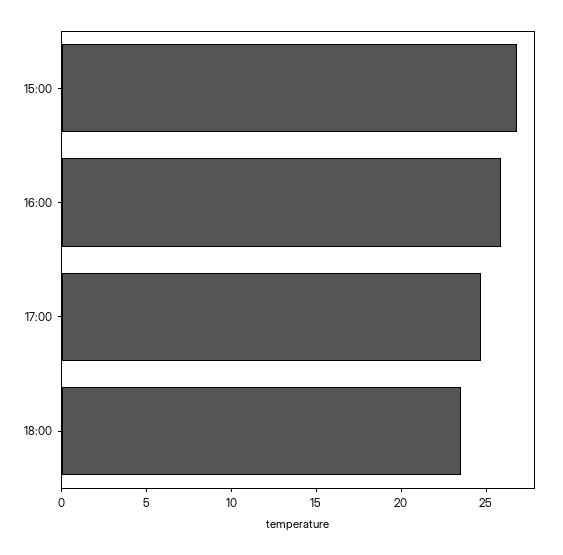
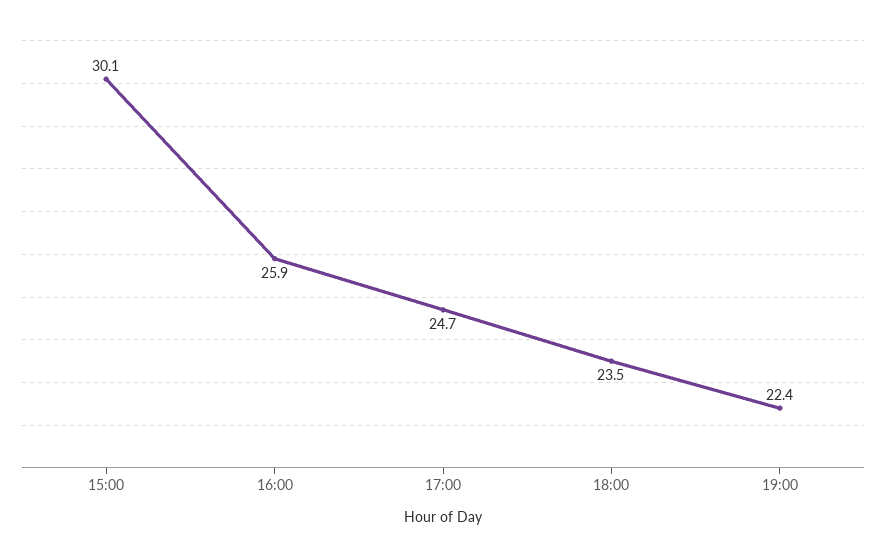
15:00: 27 -> 30.1
19:00: none -> 22.4

